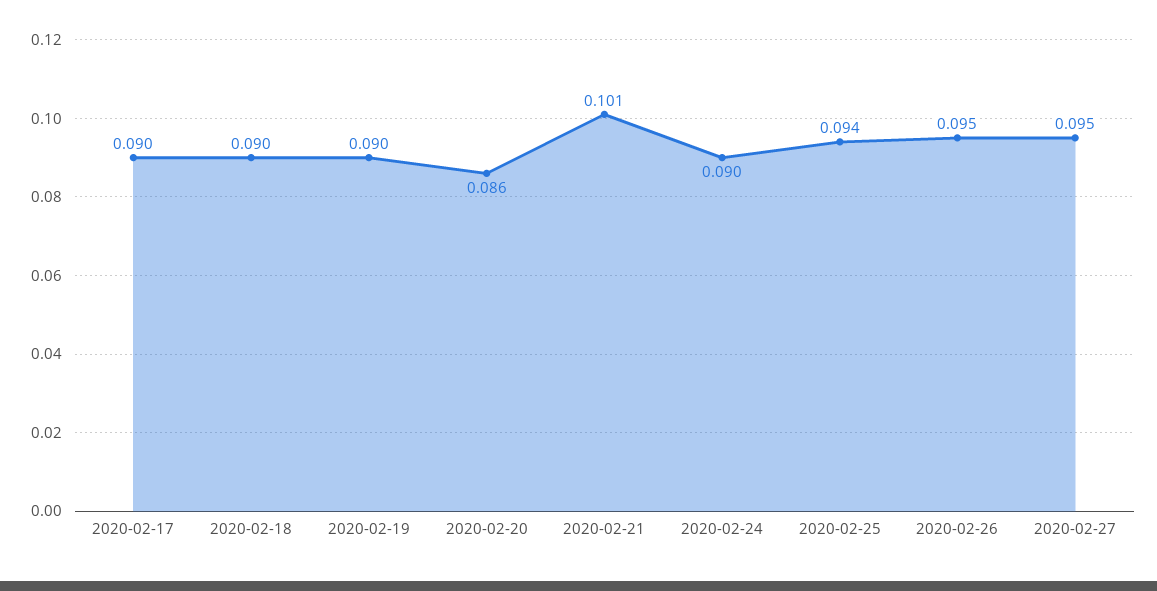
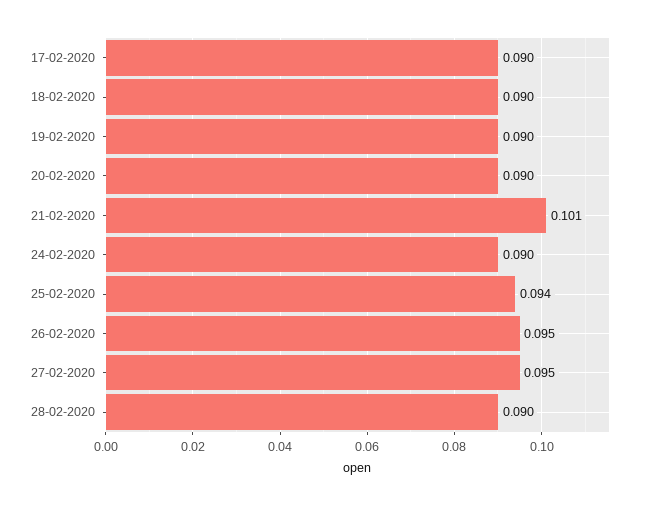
2020-02-20: 0.086 -> 0.09
28-02-2020: none -> 0.09

